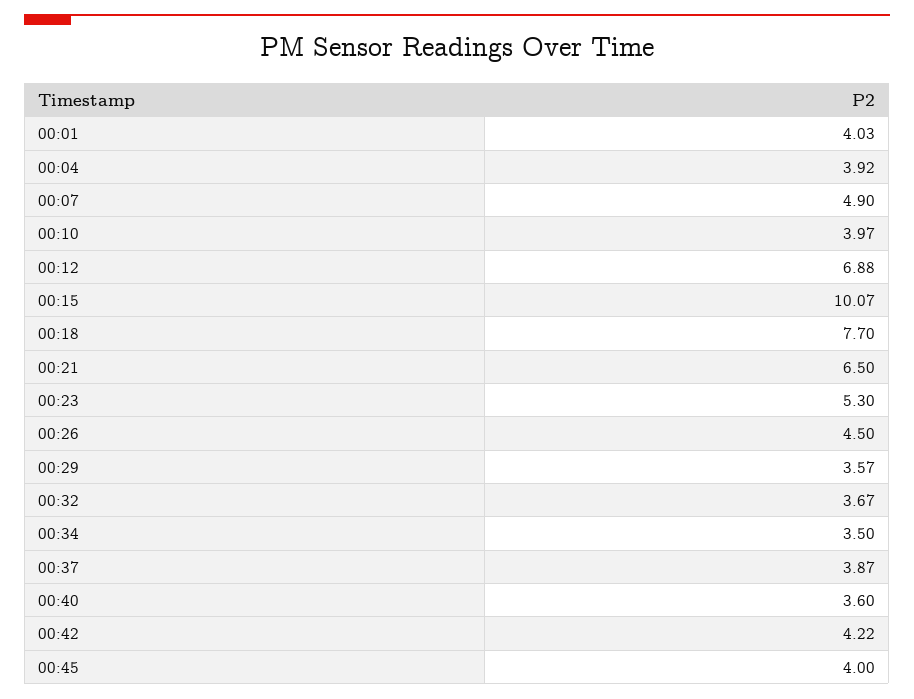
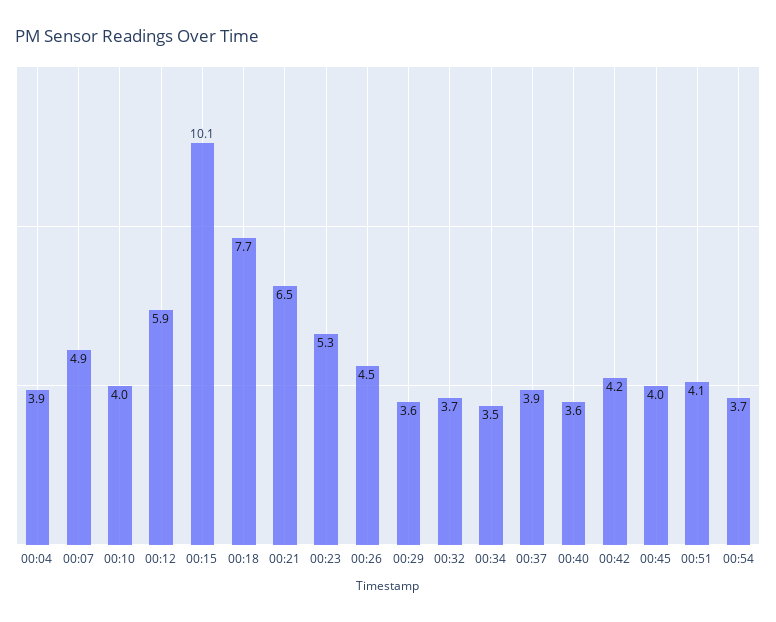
00:01: 4.03 -> none
00:12: 6.88 -> 5.9
00:51: none -> 4.1
00:54: none -> 3.7

